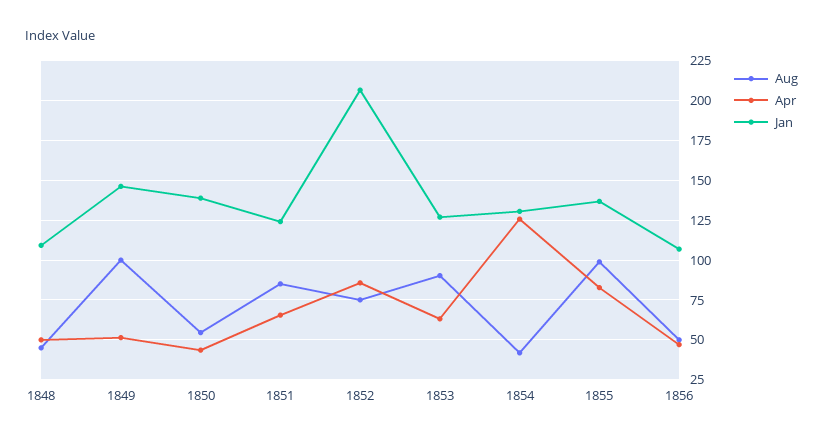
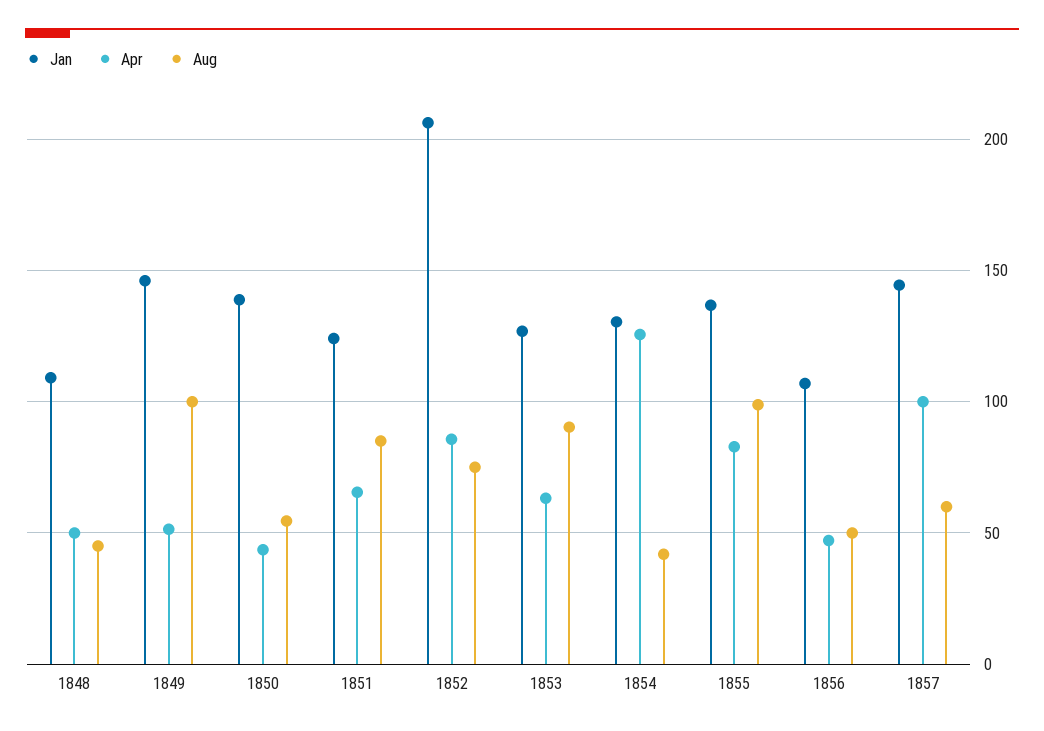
Jan, 1857: none -> 145
Apr, 1857: none -> 100
Aug, 1857: none -> 60

